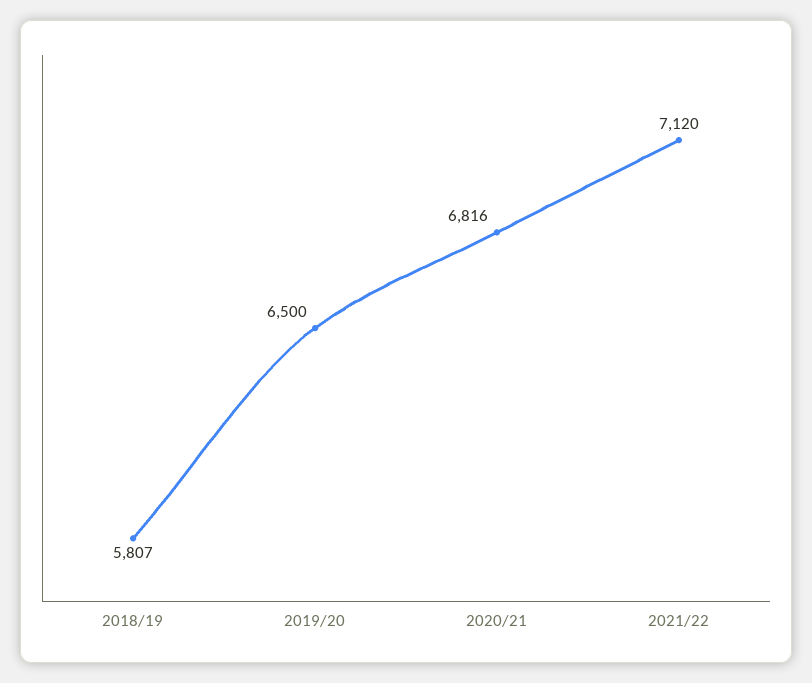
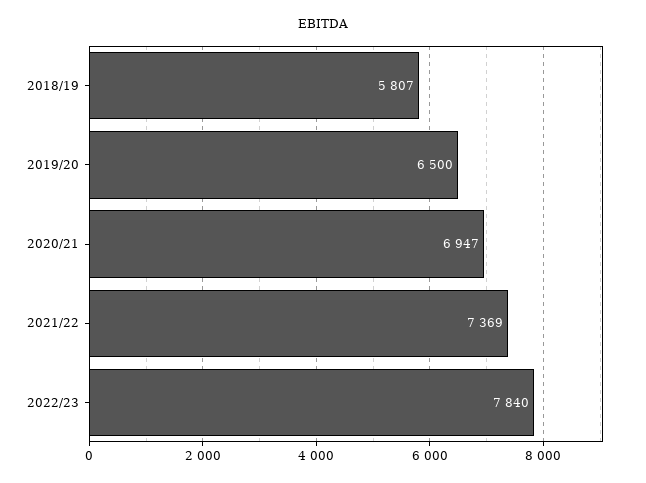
2020/21: 6816 -> 6947
2021/22: 7120 -> 7369
2022/23: none -> 7840

